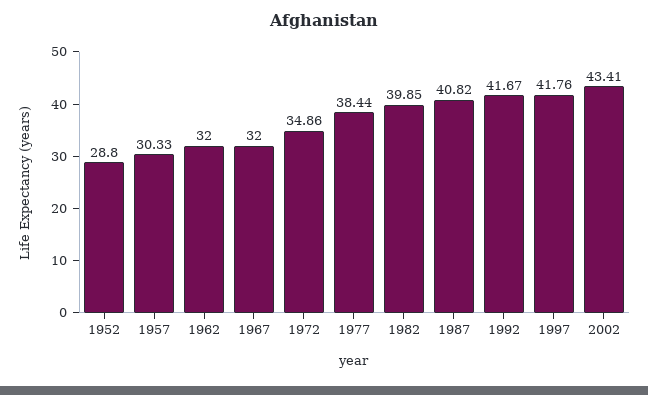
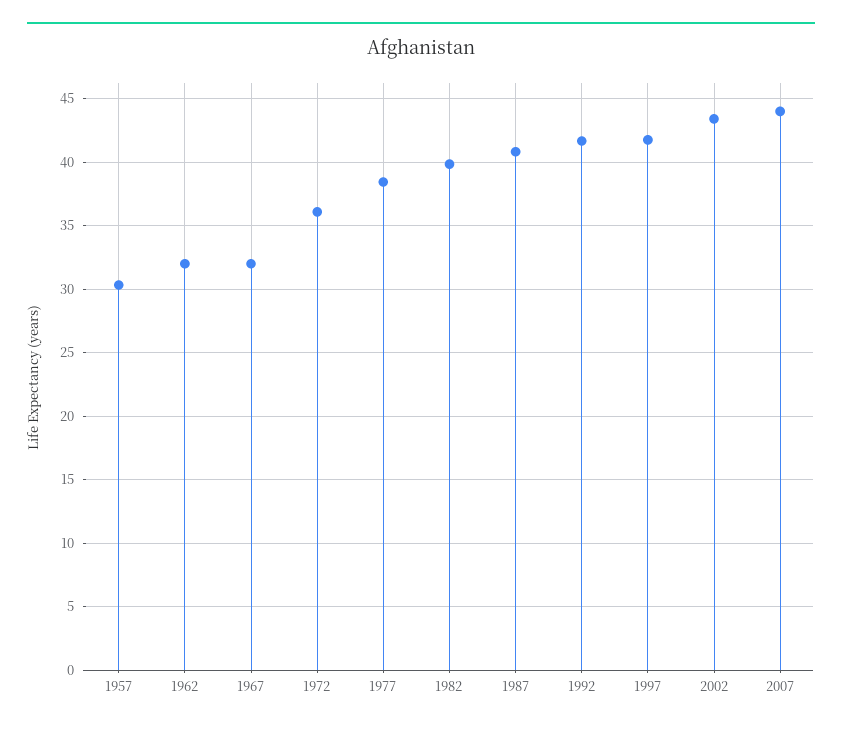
1952: 28.8 -> none
1972: 34.86 -> 36
2007: none -> 44

